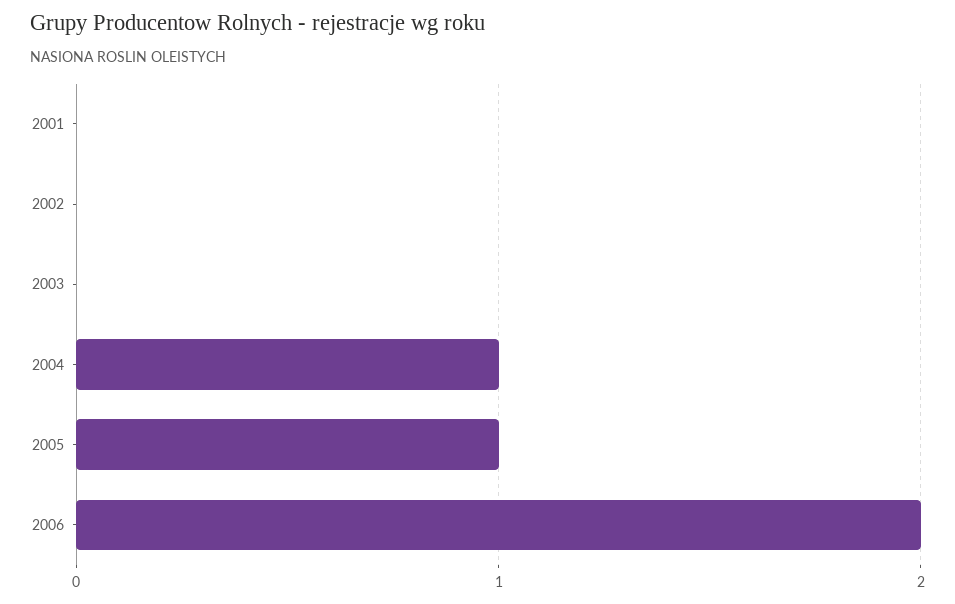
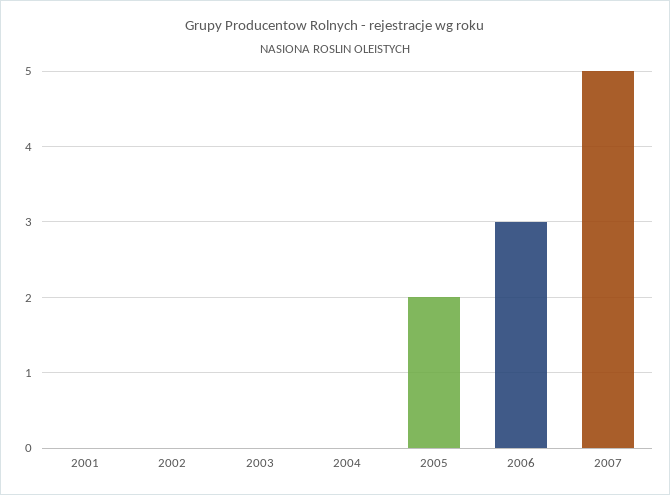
2004: 1 -> 0
2005: 1 -> 2
2006: 2 -> 3
2007: none -> 5

